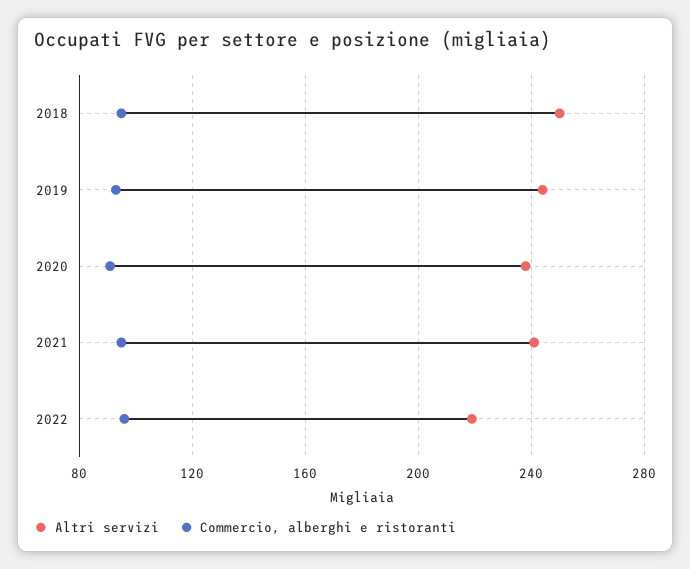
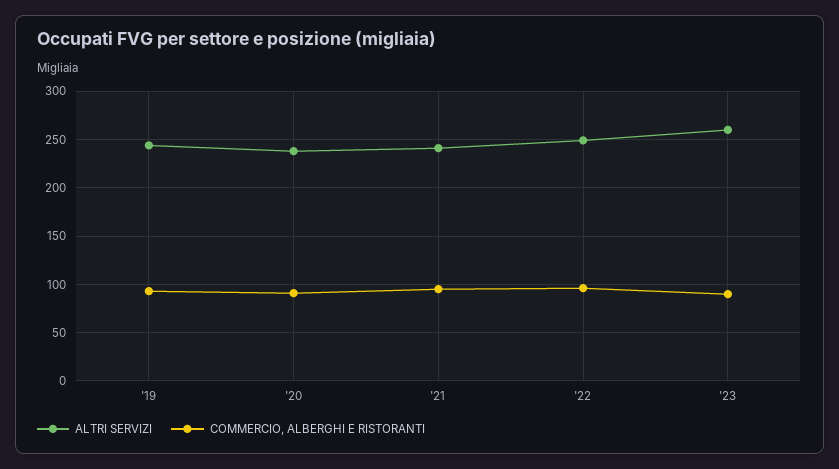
Altri servizi, 2018: 250 -> none
Commercio, alberghi e ristoranti, 2018: 95 -> none
Altri servizi, 2022: 220 -> 250
Altri servizi, '23: none -> 260
Commercio, alberghi e ristoranti, '23: none -> 90

